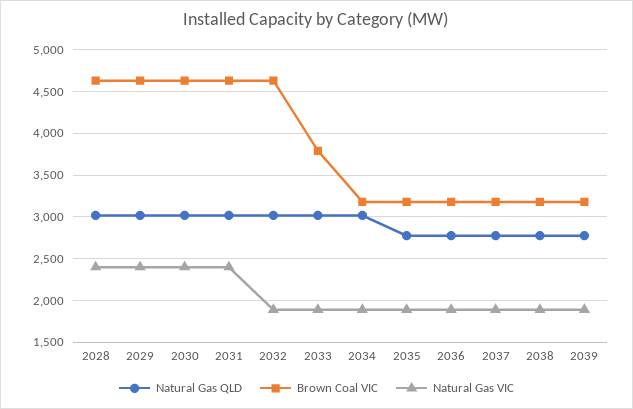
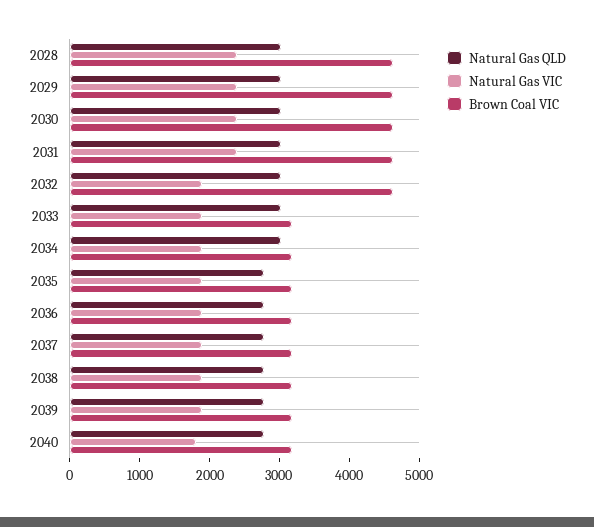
Brown Coal VIC, 2033: 3800 -> 3200
Natural Gas QLD, 2040: none -> 2800
Natural Gas VIC, 2040: none -> 1800
Brown Coal VIC, 2040: none -> 3200

